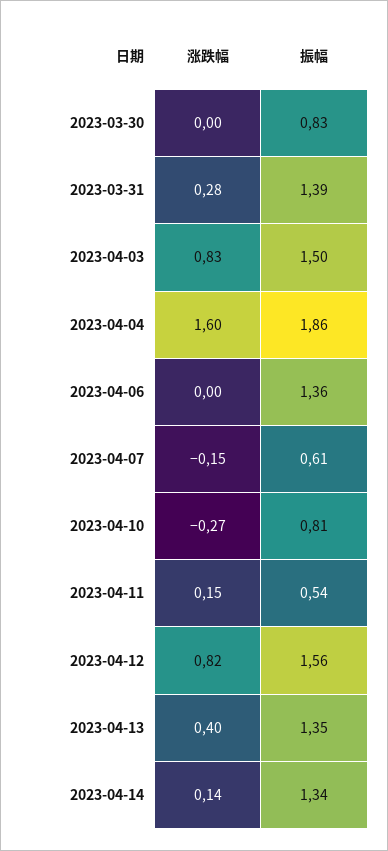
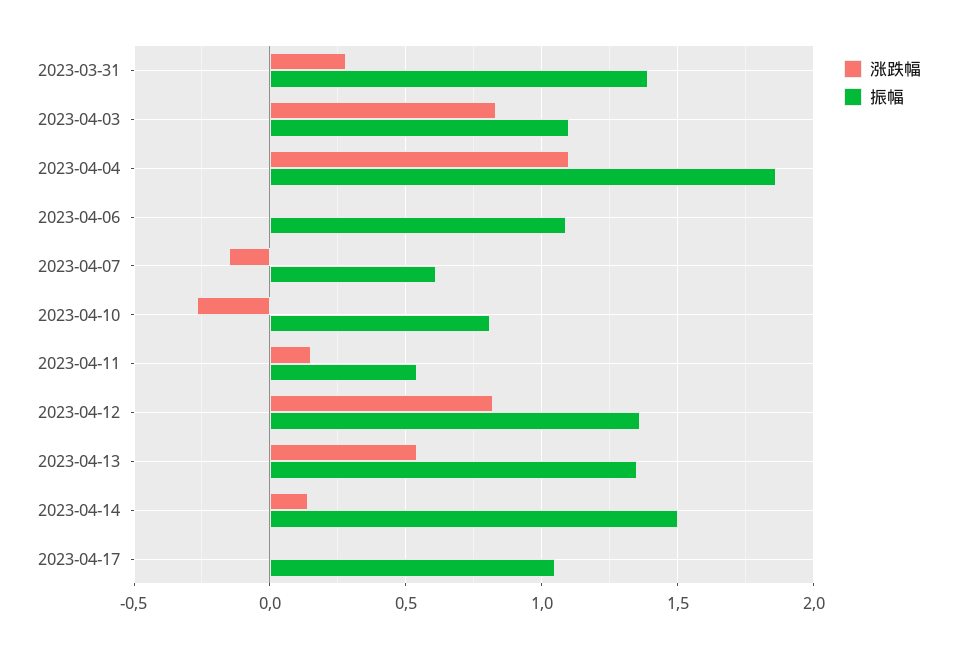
涨跌幅, 2023-03-30: 0 -> none
振幅, 2023-03-30: 0.83 -> none
振幅, 2023-04-03: 1.5 -> 1.1
涨跌幅, 2023-04-04: 1.6 -> 1.1
振幅, 2023-04-06: 1.36 -> 1.1
振幅, 2023-04-12: 1.56 -> 1.35
涨跌幅, 2023-04-13: 0.4 -> 0.55
振幅, 2023-04-14: 1.34 -> 1.5
涨跌幅, 2023-04-17: none -> 0
振幅, 2023-04-17: none -> 1.05

